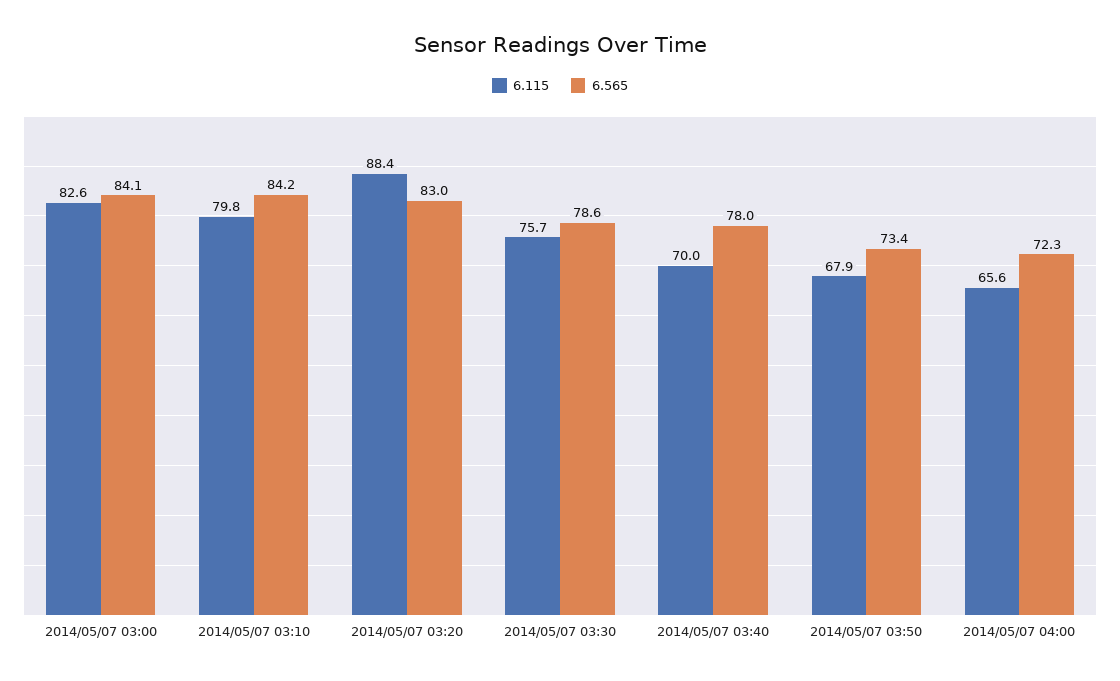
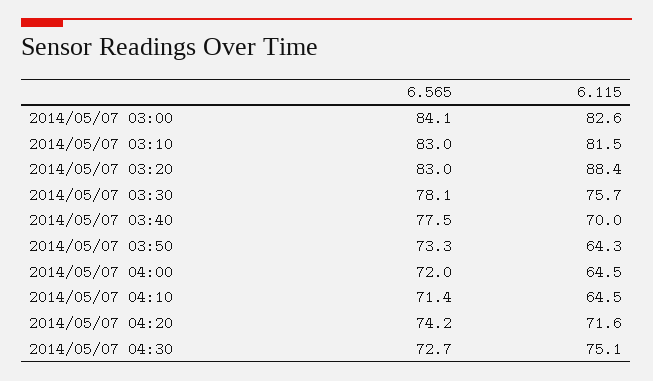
6.115, 2014/05/07 03:10: 79.8 -> 81.5
6.565, 2014/05/07 03:10: 84.2 -> 83
6.565, 2014/05/07 03:30: 78.6 -> 78.1
6.565, 2014/05/07 03:40: 78 -> 77.5
6.115, 2014/05/07 03:50: 67.9 -> 64.3
6.565, 2014/05/07 03:50: 73.4 -> 73.3
6.115, 2014/05/07 04:00: 65.6 -> 64.5
6.565, 2014/05/07 04:00: 72.3 -> 72
6.565, 2014/05/07 04:10: none -> 71.4
6.115, 2014/05/07 04:10: none -> 64.5
6.565, 2014/05/07 04:20: none -> 74.2
6.115, 2014/05/07 04:20: none -> 71.6
6.565, 2014/05/07 04:30: none -> 72.7
6.115, 2014/05/07 04:30: none -> 75.1

